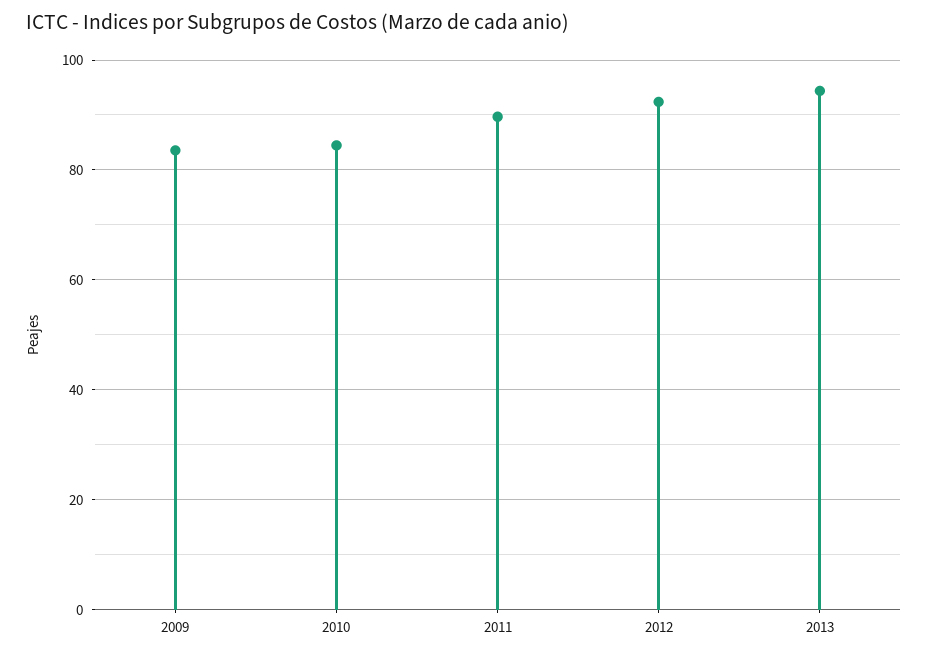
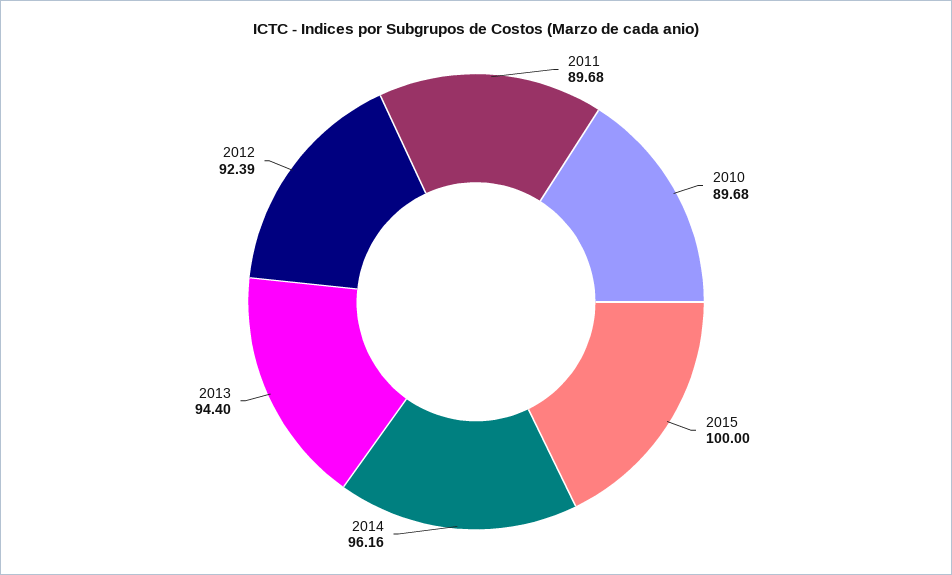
2009: 84 -> none
2010: 84 -> 89.68
2015: none -> 100
2014: none -> 96.16

